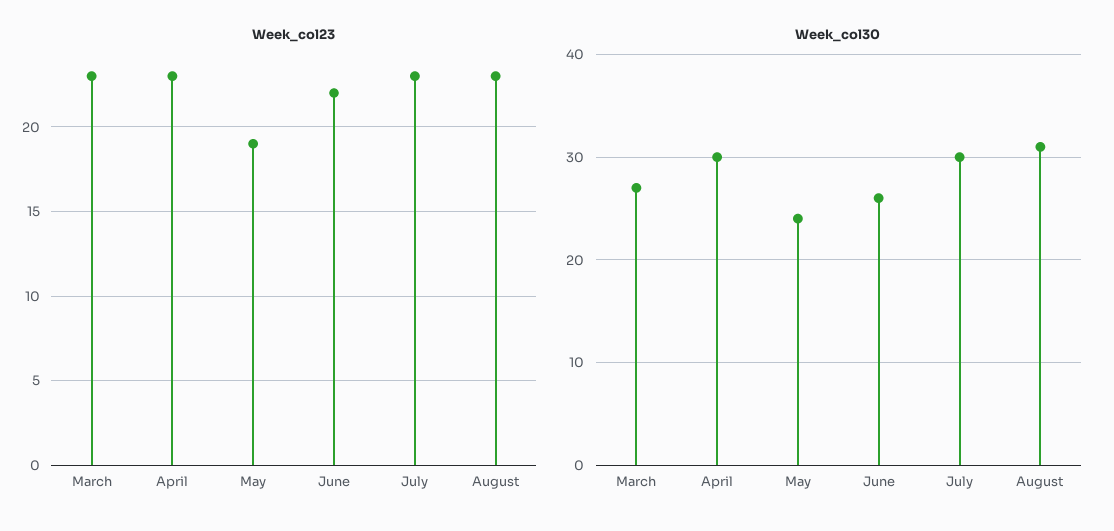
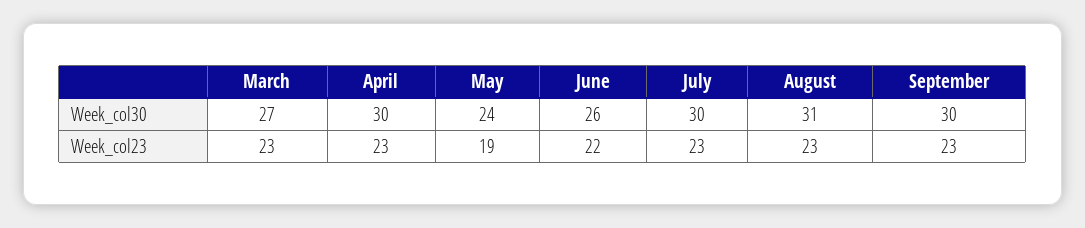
Week_col30, September: none -> 30
Week_col23, September: none -> 23

